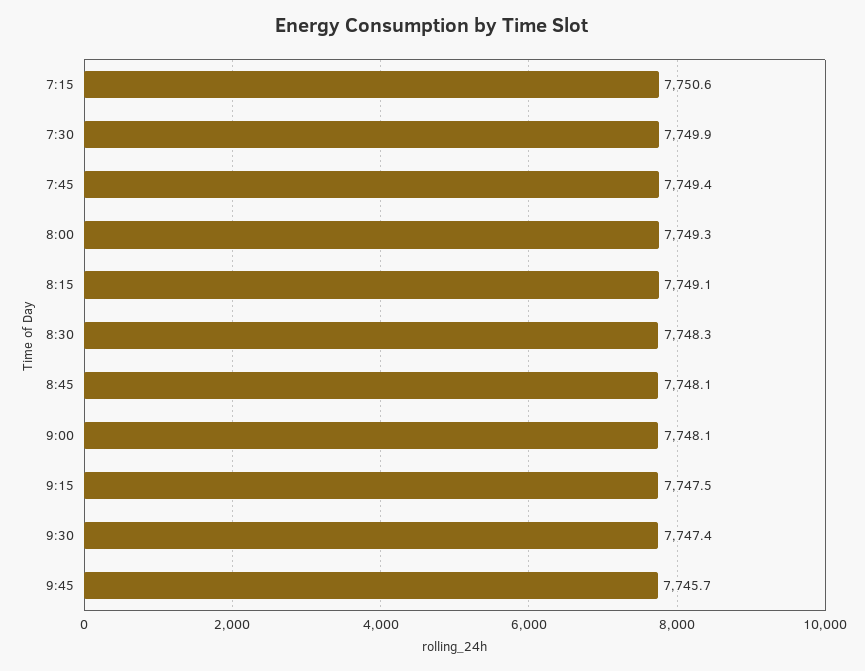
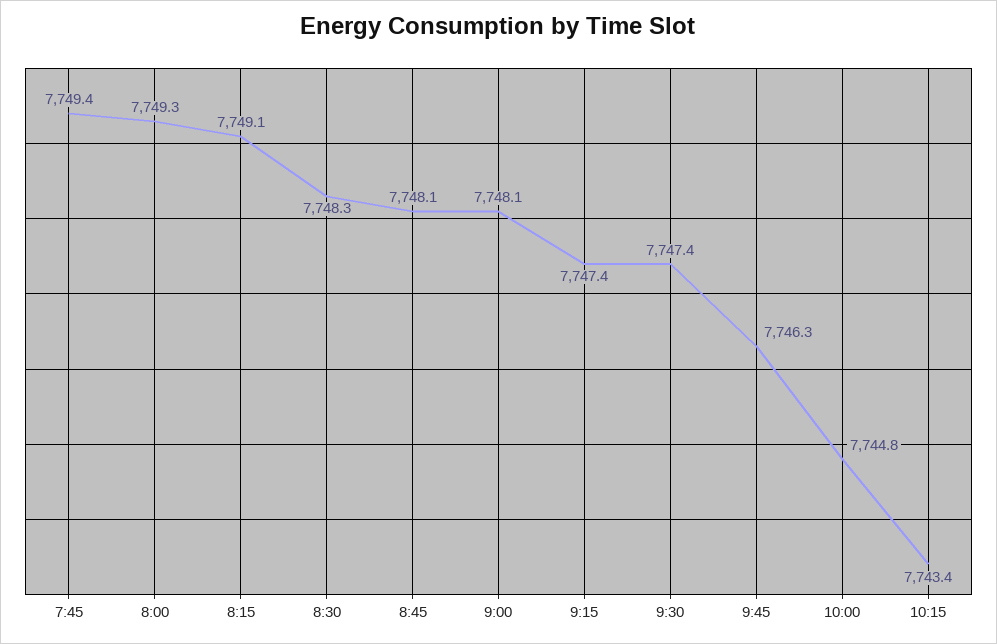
7:15: 7750.6 -> none
7:30: 7749.9 -> none
9:15: 7747.5 -> 7747.4
9:45: 7745.7 -> 7746.3
10:00: none -> 7744.8
10:15: none -> 7743.4

